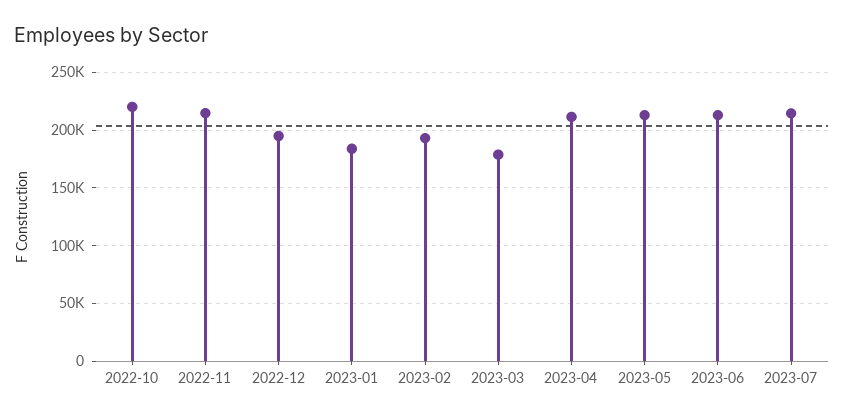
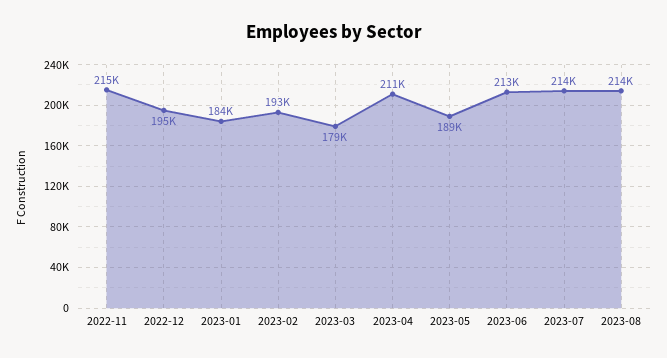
2022-10: 220000 -> none
2023-05: 210000 -> 189000
2023-08: none -> 214000

